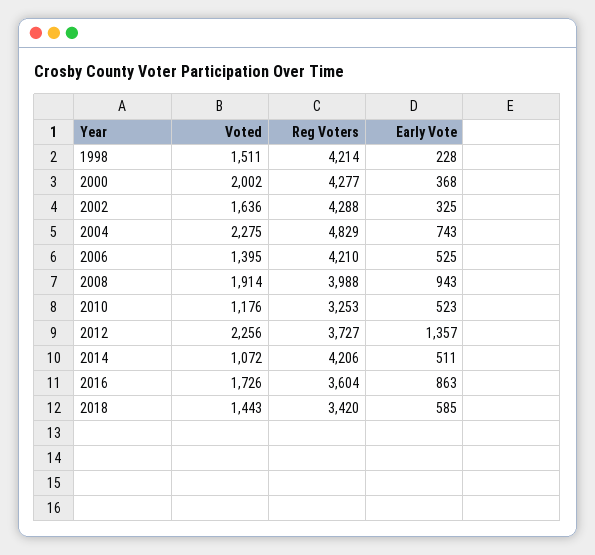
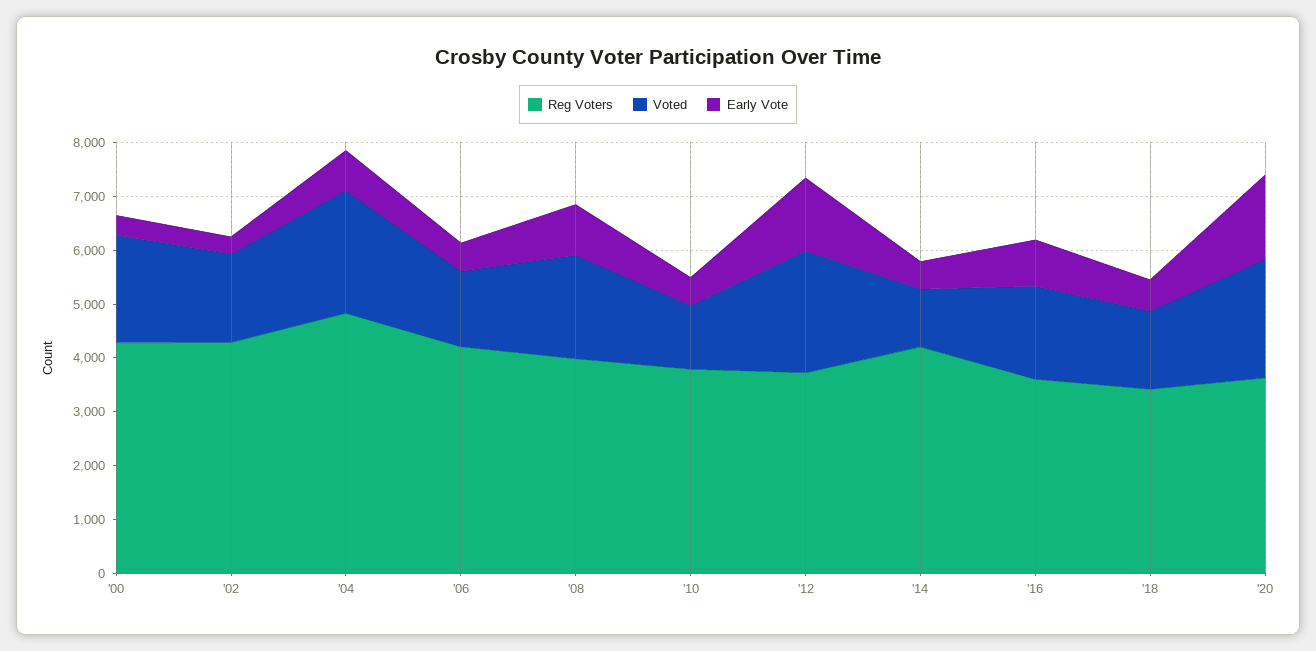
Voted, 1998: 1511 -> none
Reg Voters, 1998: 4214 -> none
Early Vote, 1998: 228 -> none
Reg Voters, 2010: 3253 -> 3800
Reg Voters, '20: none -> 3600
Voted, '20: none -> 2200
Early Vote, '20: none -> 1600

